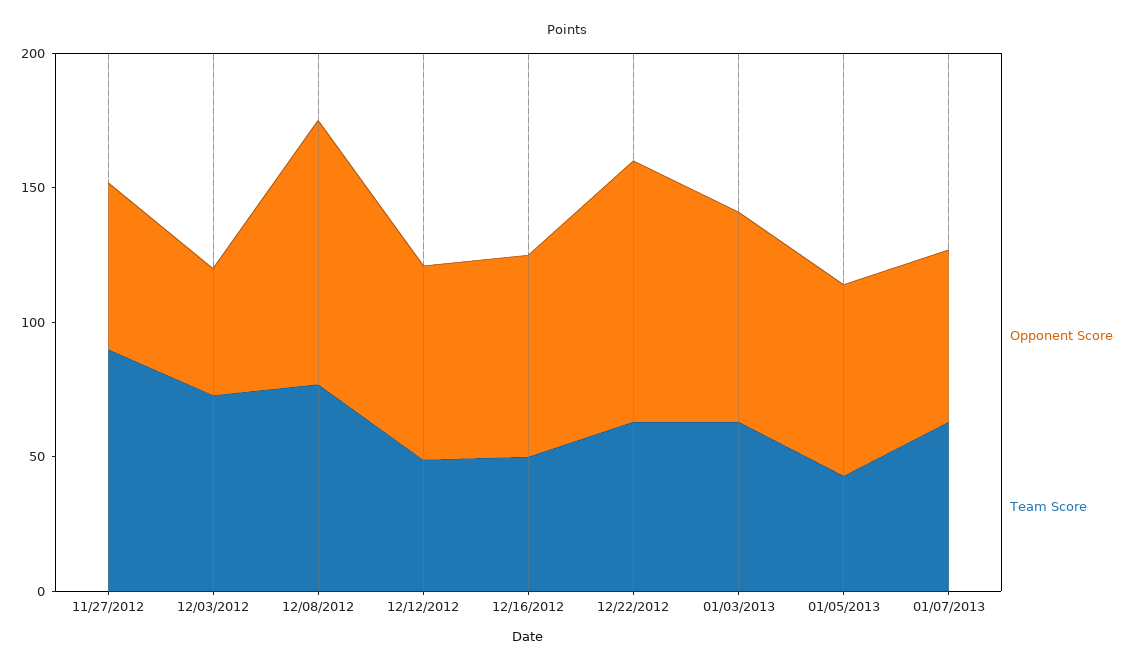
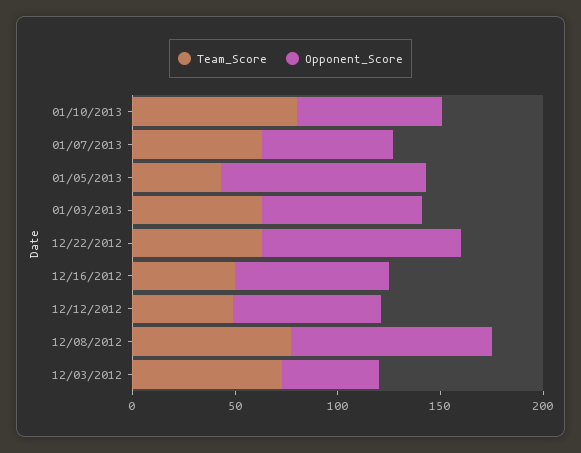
Opponent Score, 11/27/2012: 60 -> none
Team Score, 11/27/2012: 90 -> none
Opponent Score, 01/05/2013: 70 -> 100
Team Score, 01/10/2013: none -> 80
Opponent Score, 01/10/2013: none -> 70

